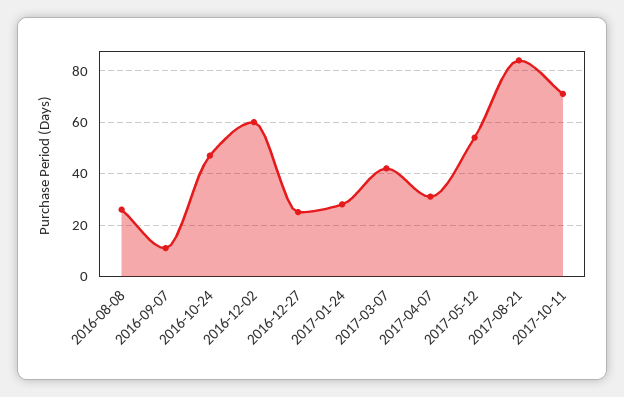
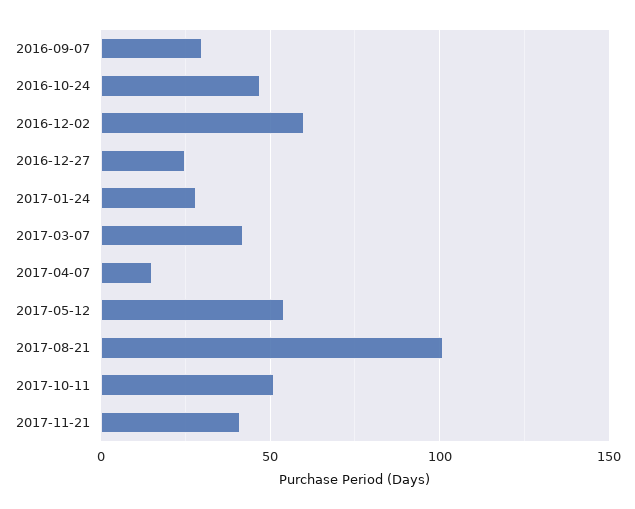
2016-08-08: 25 -> none
2016-09-07: 10 -> 30
2017-04-07: 30 -> 15
2017-08-21: 85 -> 100
2017-10-11: 70 -> 50
2017-11-21: none -> 40

